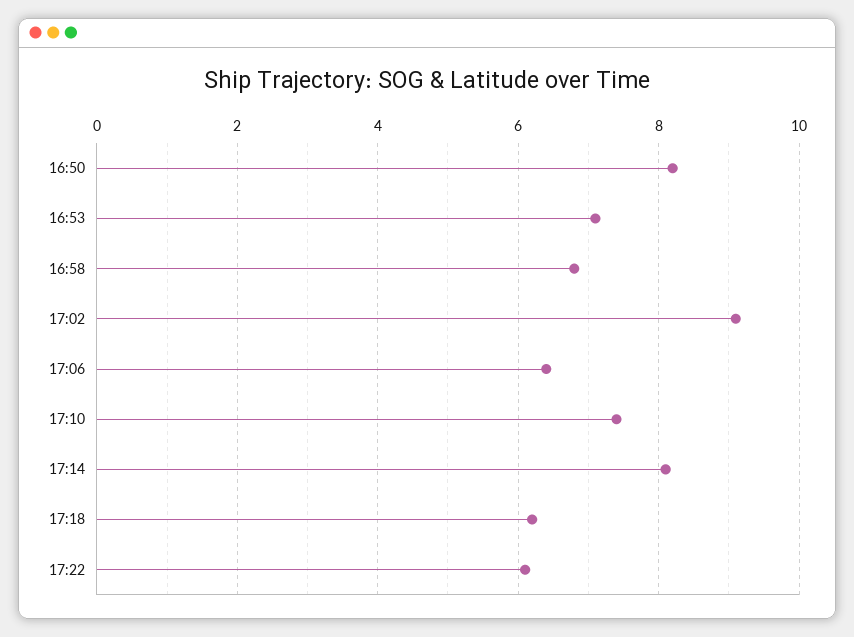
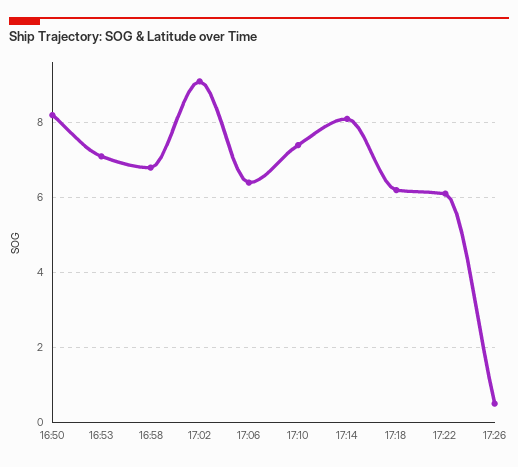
17:26: none -> 0.5

